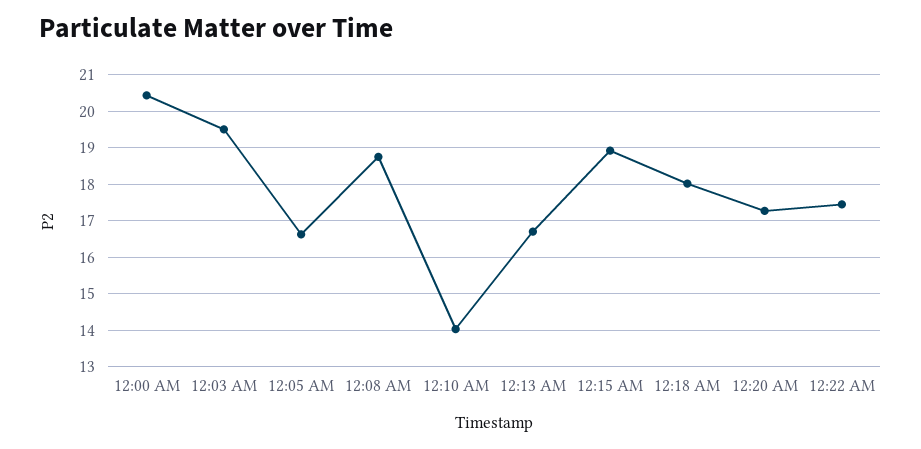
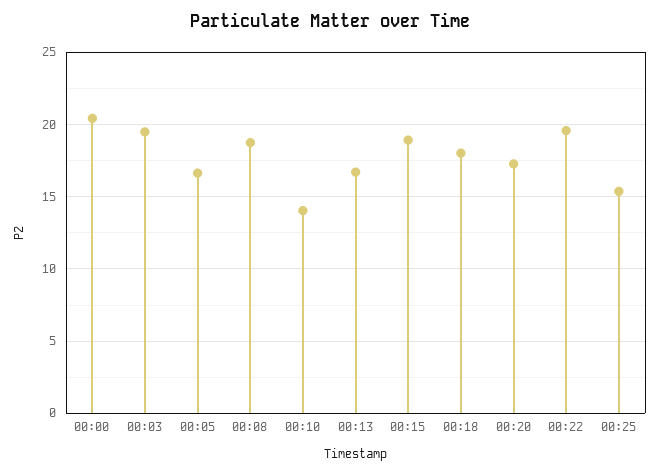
12:22 AM: 17.4 -> 19.5
00:25: none -> 15.5

